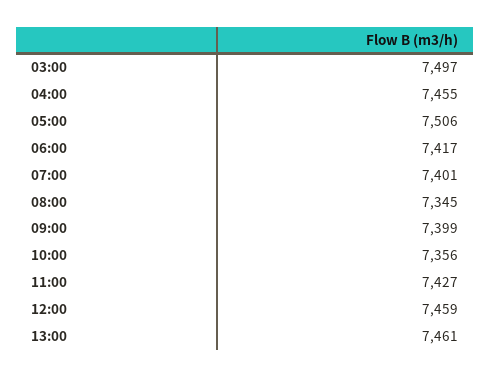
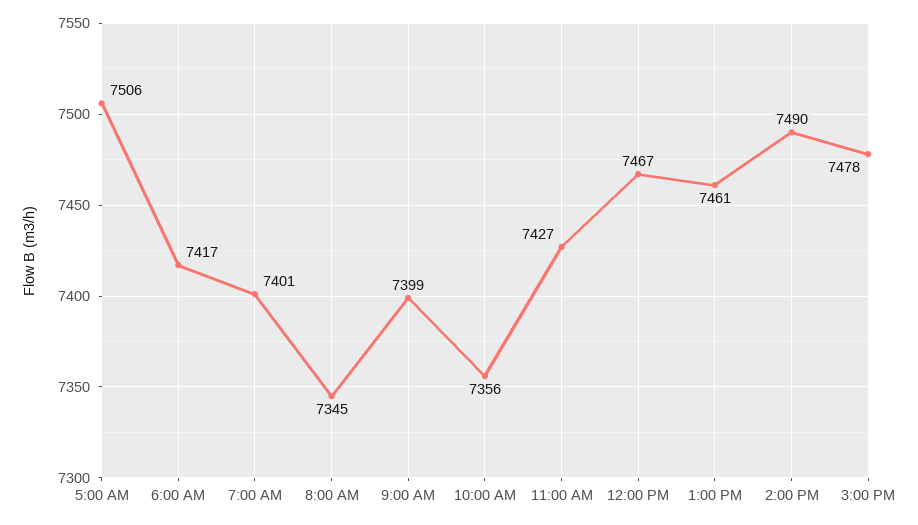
03:00: 7497 -> none
04:00: 7455 -> none
12:00: 7459 -> 7467
2:00 PM: none -> 7490
3:00 PM: none -> 7478

